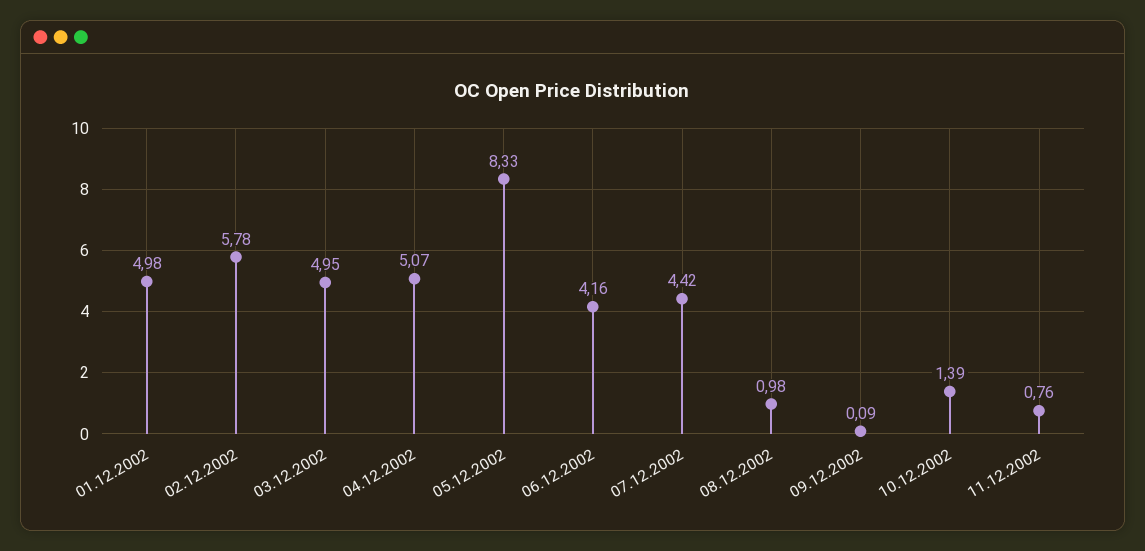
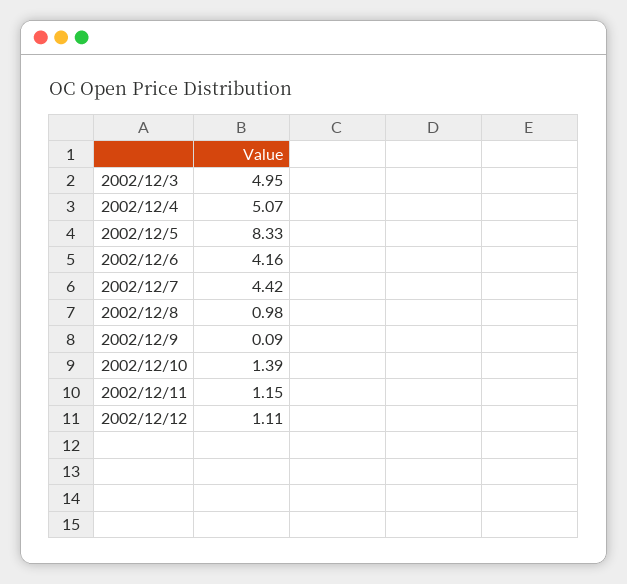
01.12.2002: 4.98 -> none
02.12.2002: 5.78 -> none
11.12.2002: 0.76 -> 1.15
2002/12/12: none -> 1.11

